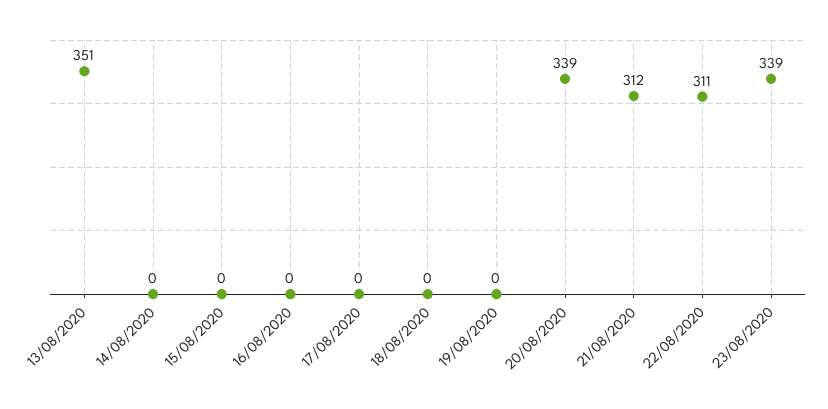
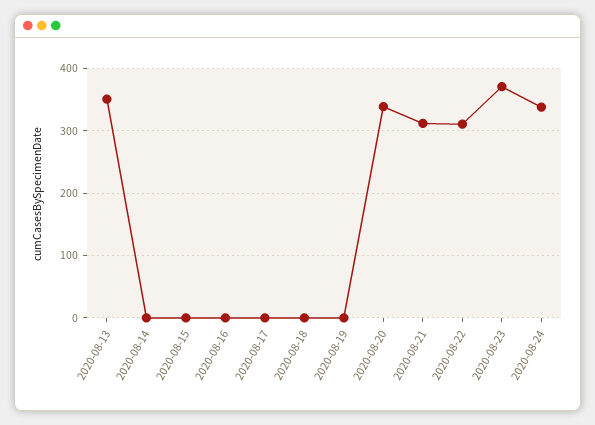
23/08/2020: 339 -> 370
2020-08-24: none -> 340

